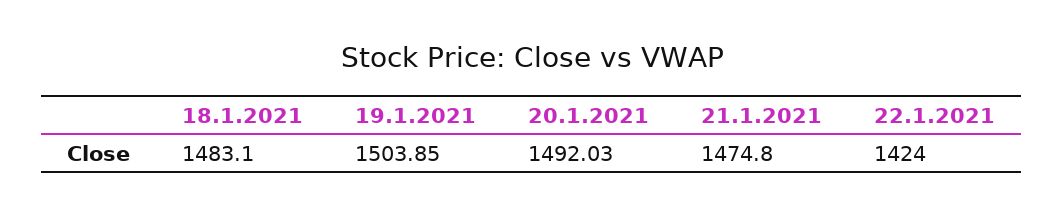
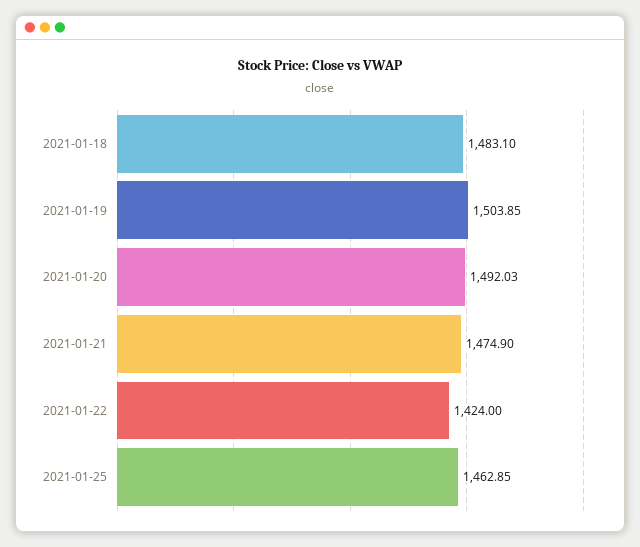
21.1.2021: 1474.8 -> 1474.9
2021-01-25: none -> 1462.85

